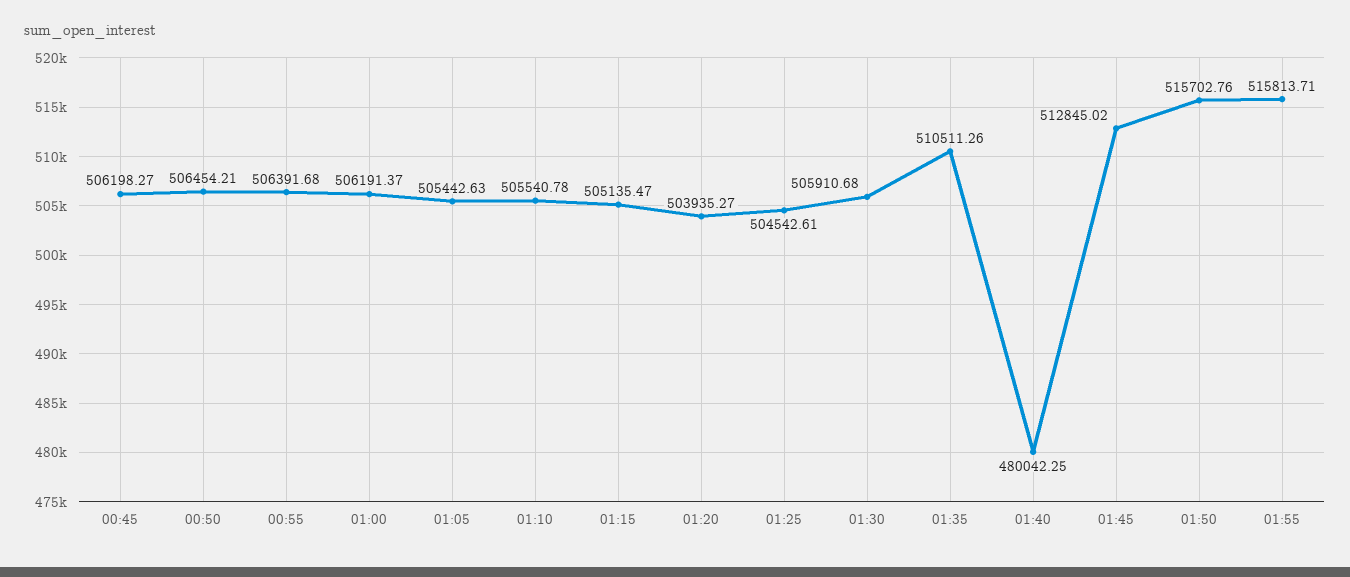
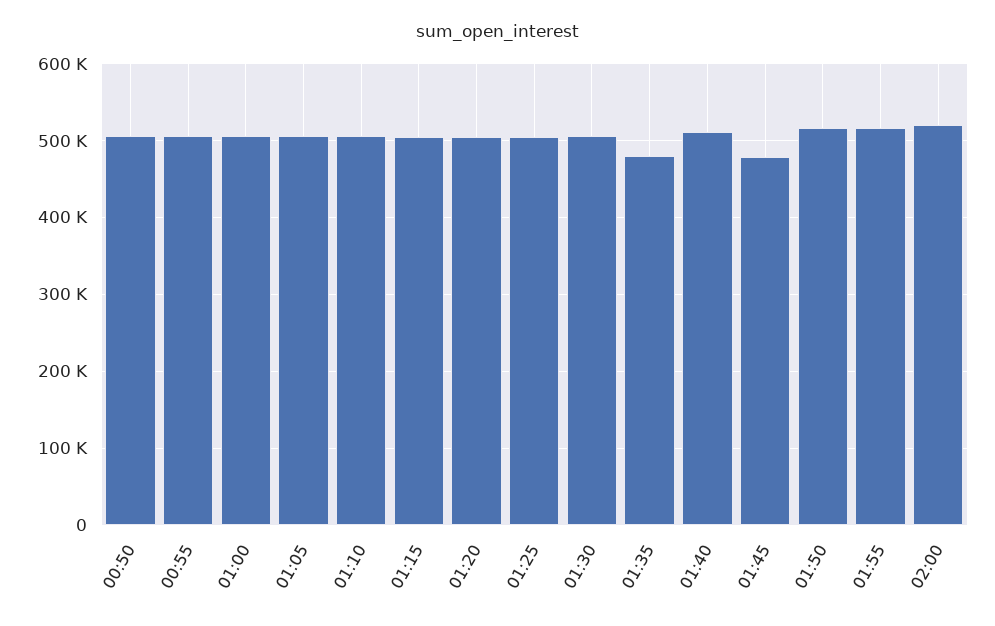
00:45: 506198.27 -> none
01:35: 510511.26 -> 480000
01:40: 480042.25 -> 510000
01:45: 512845.02 -> 480000
02:00: none -> 520000

